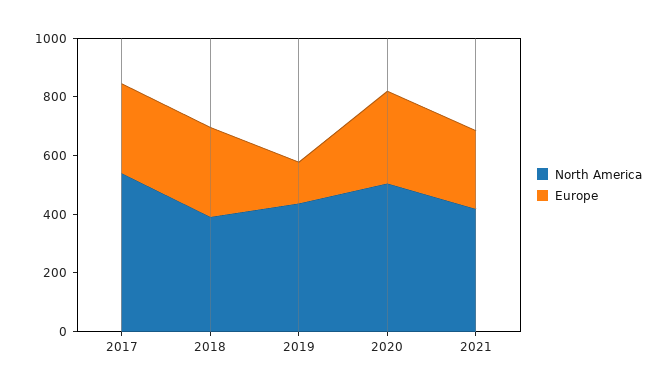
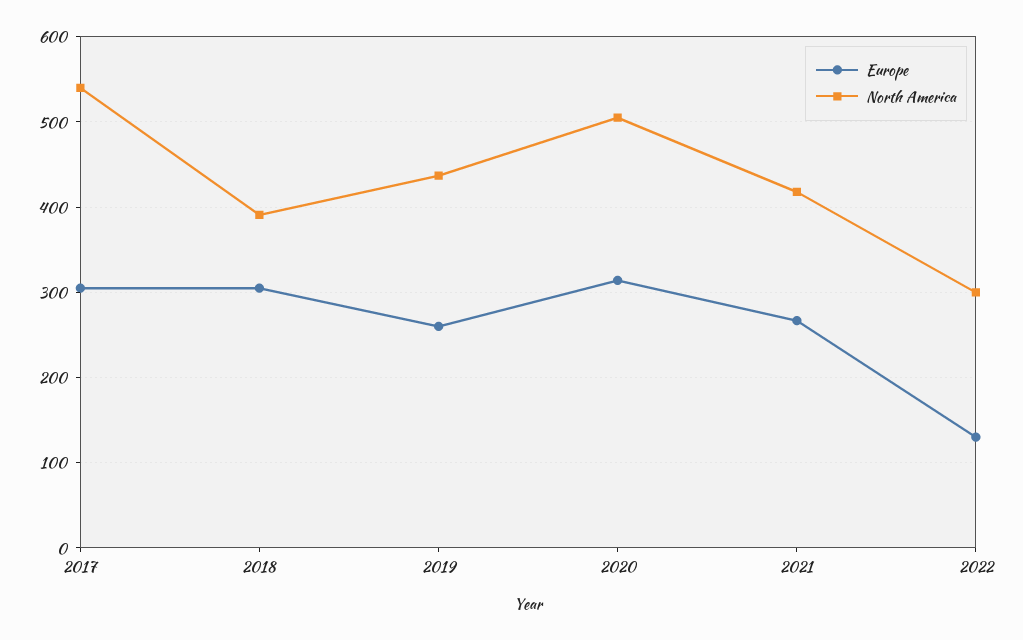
Europe, 2019: 150 -> 260
Europe, 2022: none -> 130
North America, 2022: none -> 300

